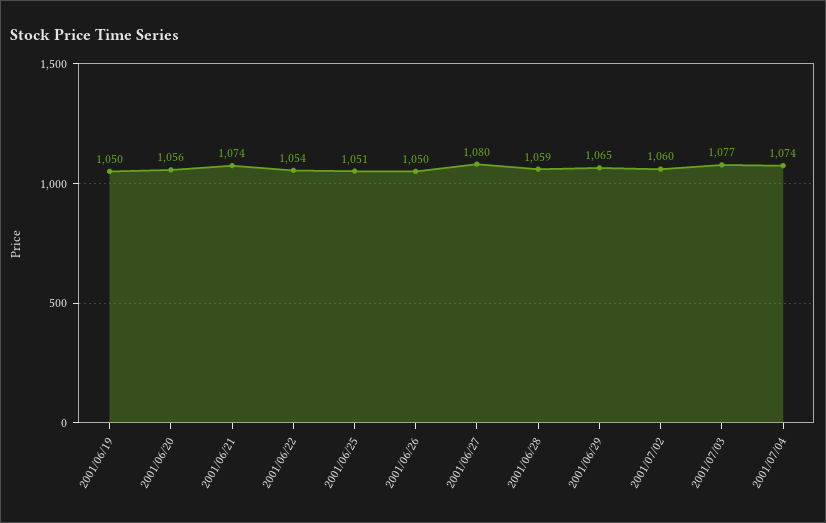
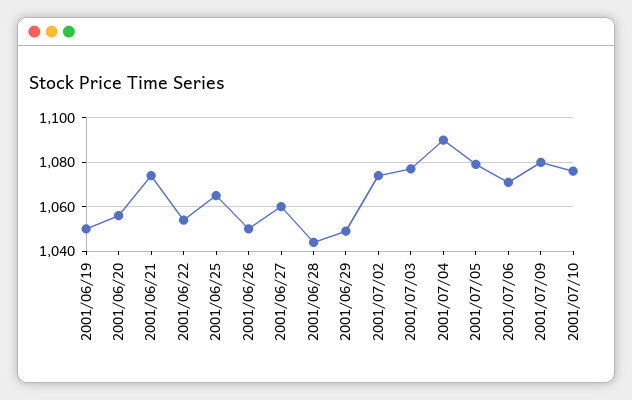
2001/06/25: 1051 -> 1065
2001/06/27: 1080 -> 1060
2001/06/28: 1059 -> 1045
2001/06/29: 1065 -> 1050
2001/07/02: 1060 -> 1075
2001/07/04: 1074 -> 1090
2001/07/05: none -> 1080
2001/07/06: none -> 1070
2001/07/09: none -> 1080
2001/07/10: none -> 1075

